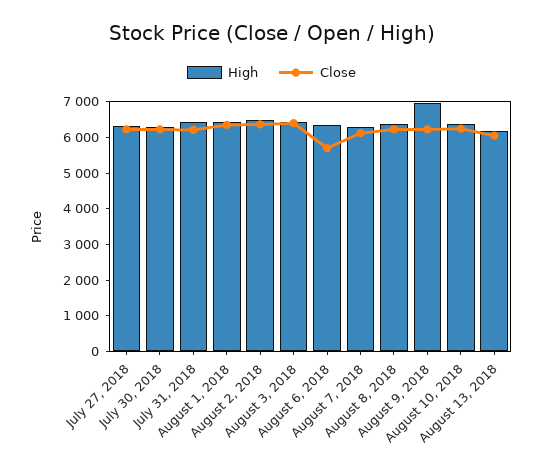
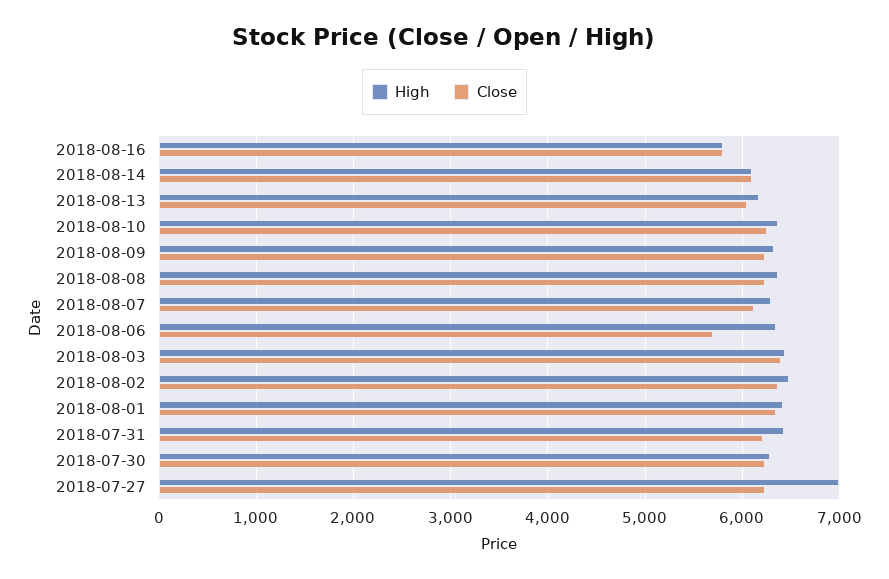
High, July 27, 2018: 6250 -> 7000
High, August 9, 2018: 7000 -> 6300
High, 2018-08-16: none -> 5800
Close, 2018-08-16: none -> 5800
High, 2018-08-14: none -> 6100
Close, 2018-08-14: none -> 6100

